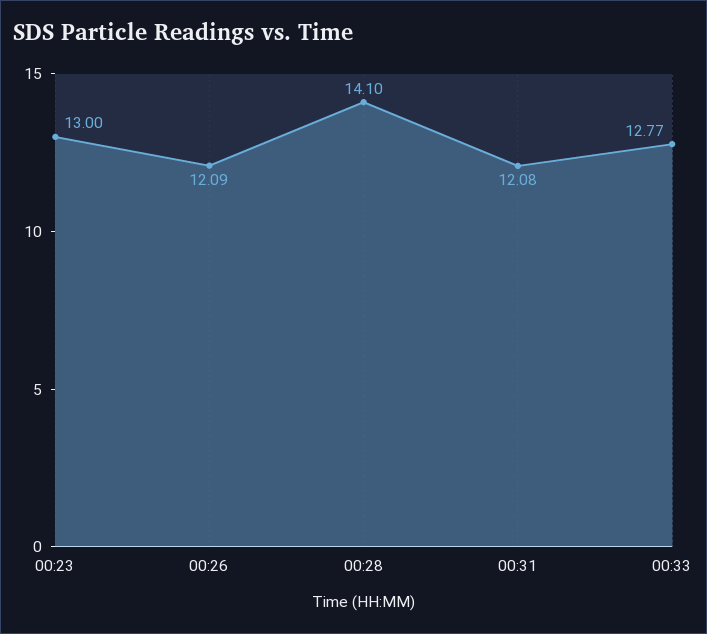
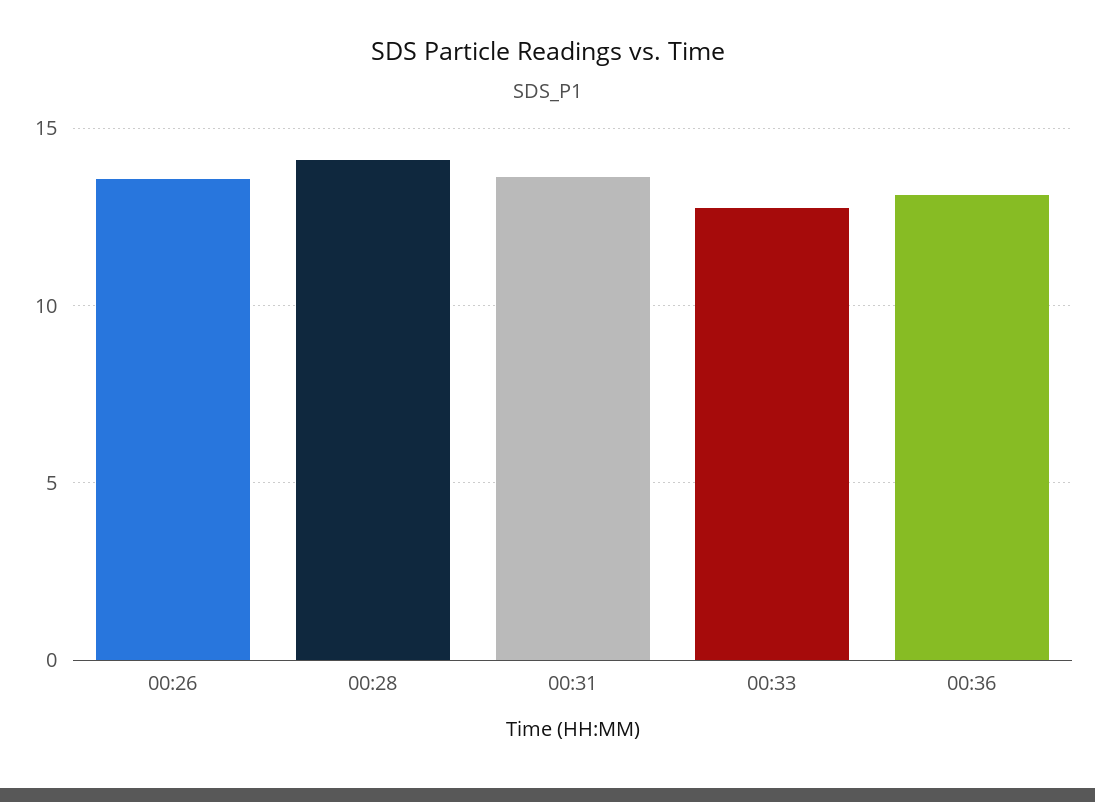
00:23: 13 -> none
00:26: 12.09 -> 13.5
00:31: 12.08 -> 13.5
00:36: none -> 13

